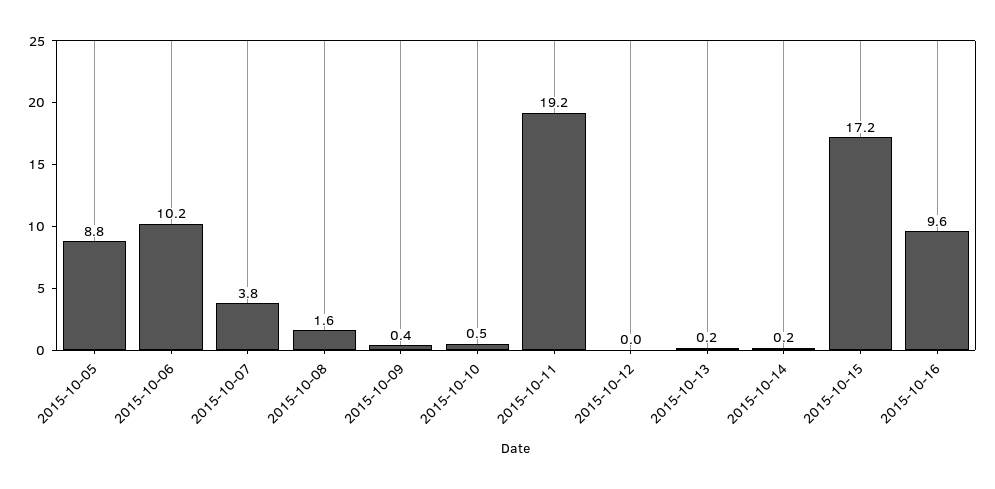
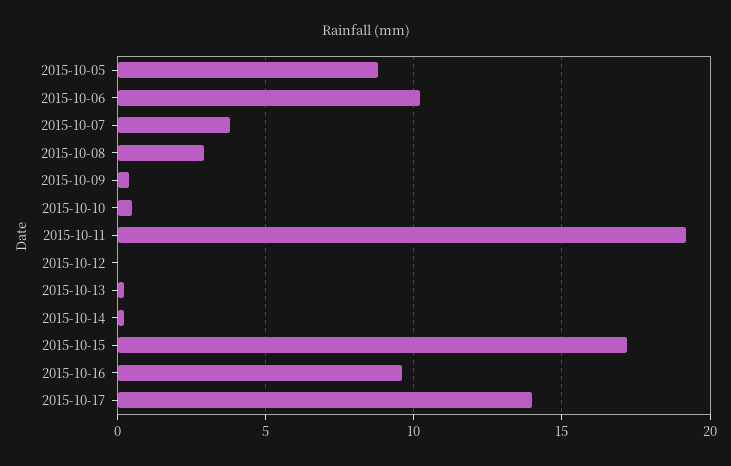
2015-10-08: 1.6 -> 3
2015-10-17: none -> 14

